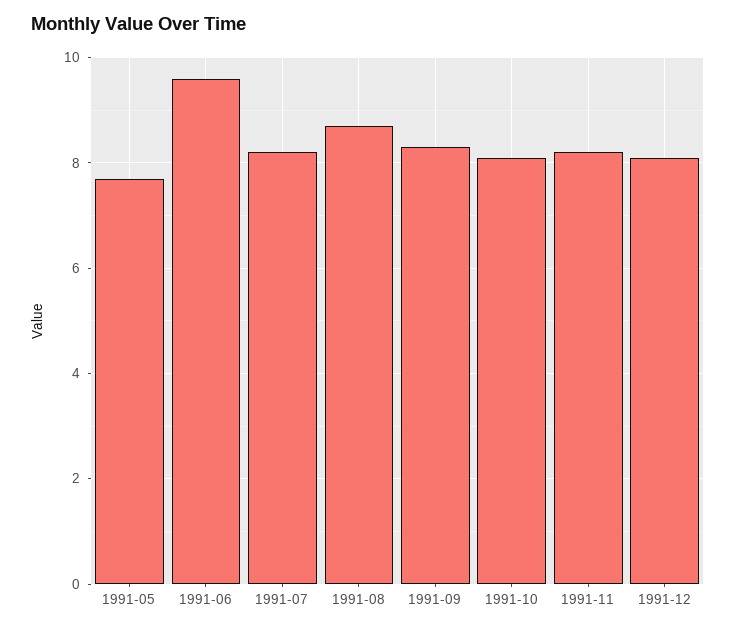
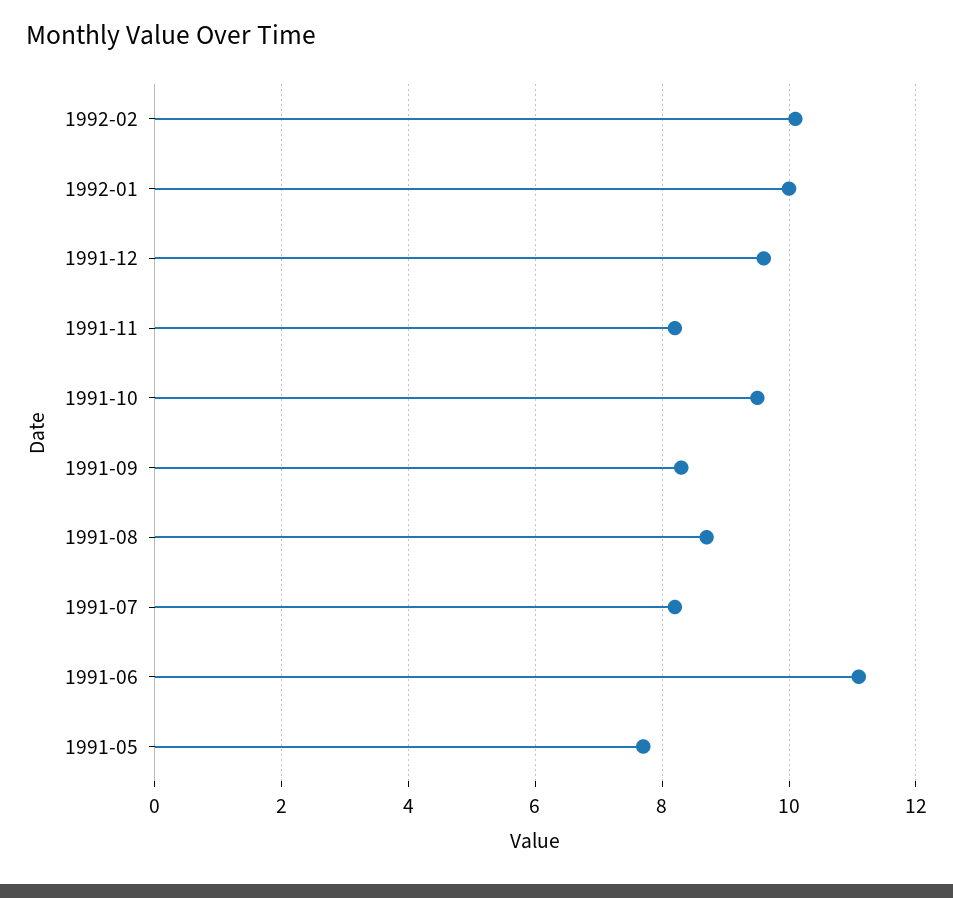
1991-06: 9.5 -> 11
1991-10: 8 -> 9.5
1991-12: 8 -> 9.5
1992-02: none -> 10
1992-01: none -> 10

